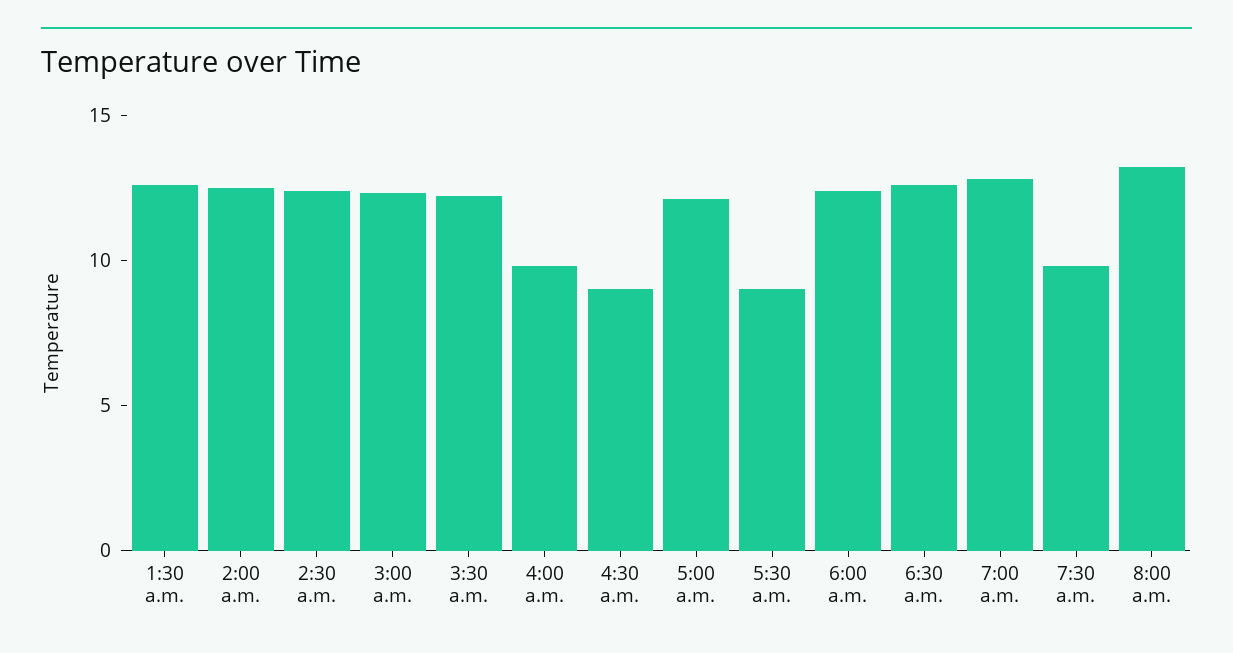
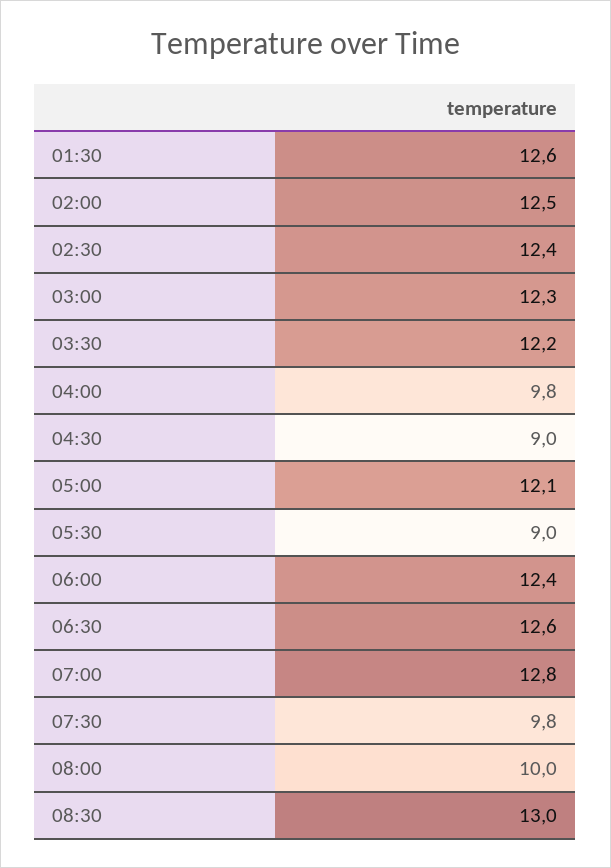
8:00 a.m.: 13 -> 10
08:30: none -> 13

